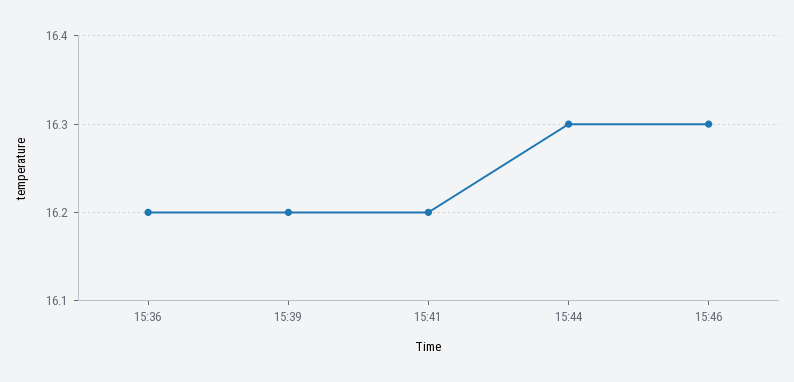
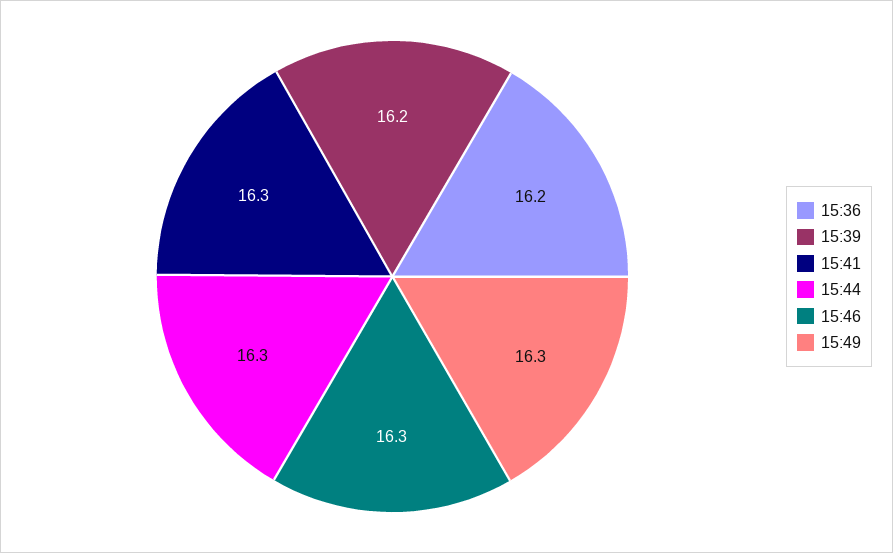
15:41: 16.2 -> 16.3
15:49: none -> 16.3

